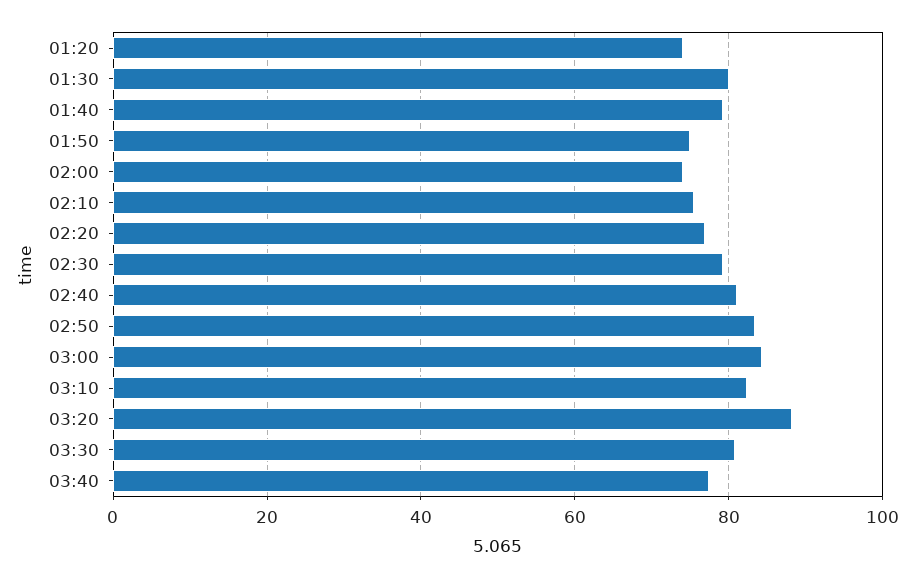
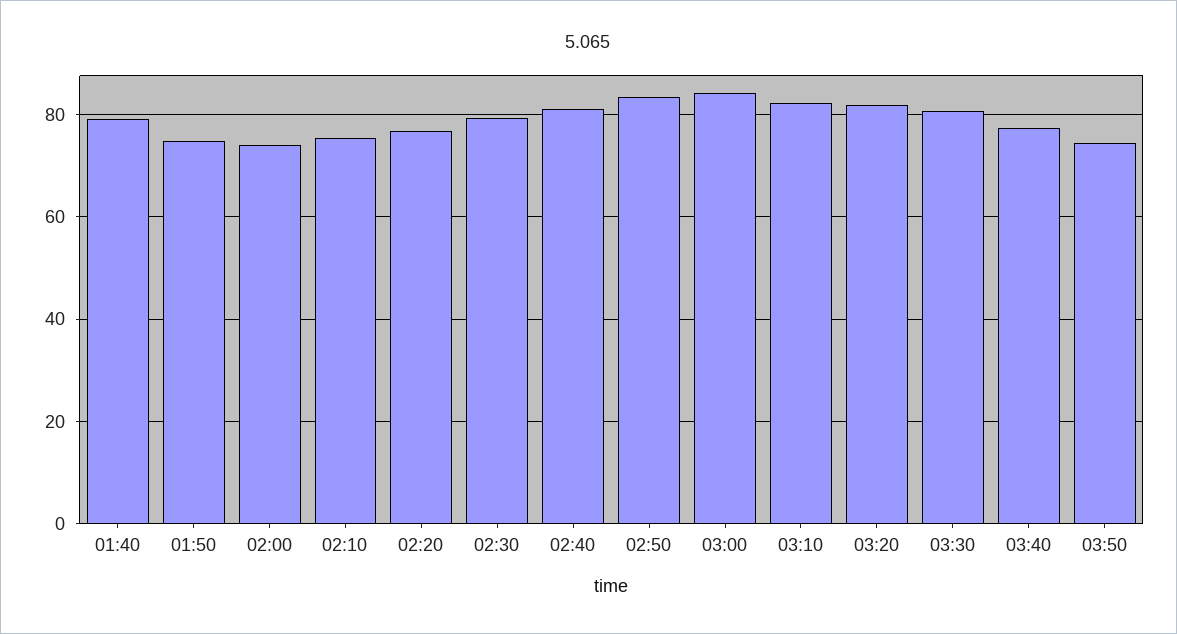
01:20: 74 -> none
01:30: 80 -> none
03:20: 88 -> 82
03:50: none -> 74

